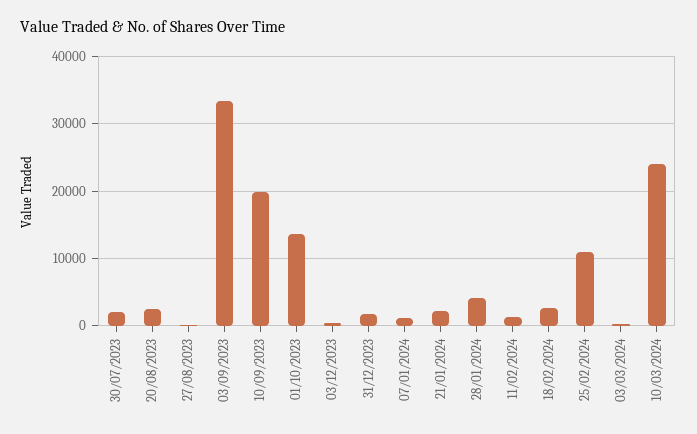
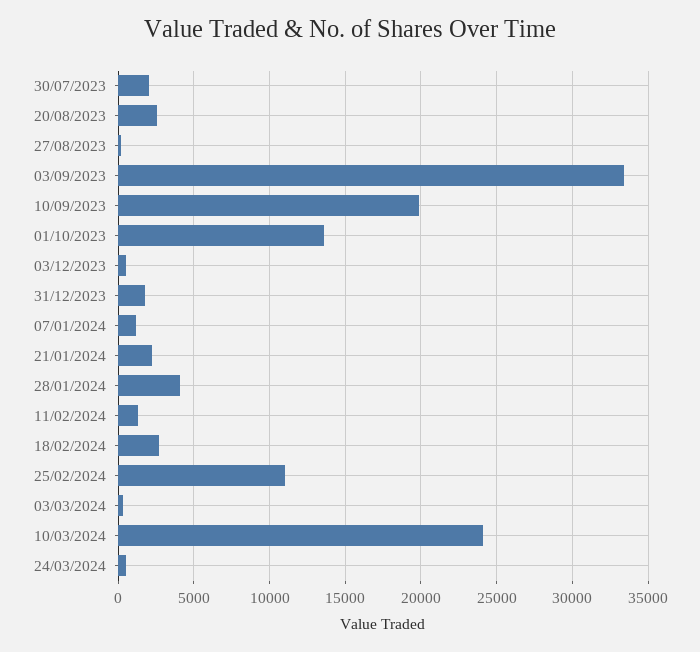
24/03/2024: none -> 500

